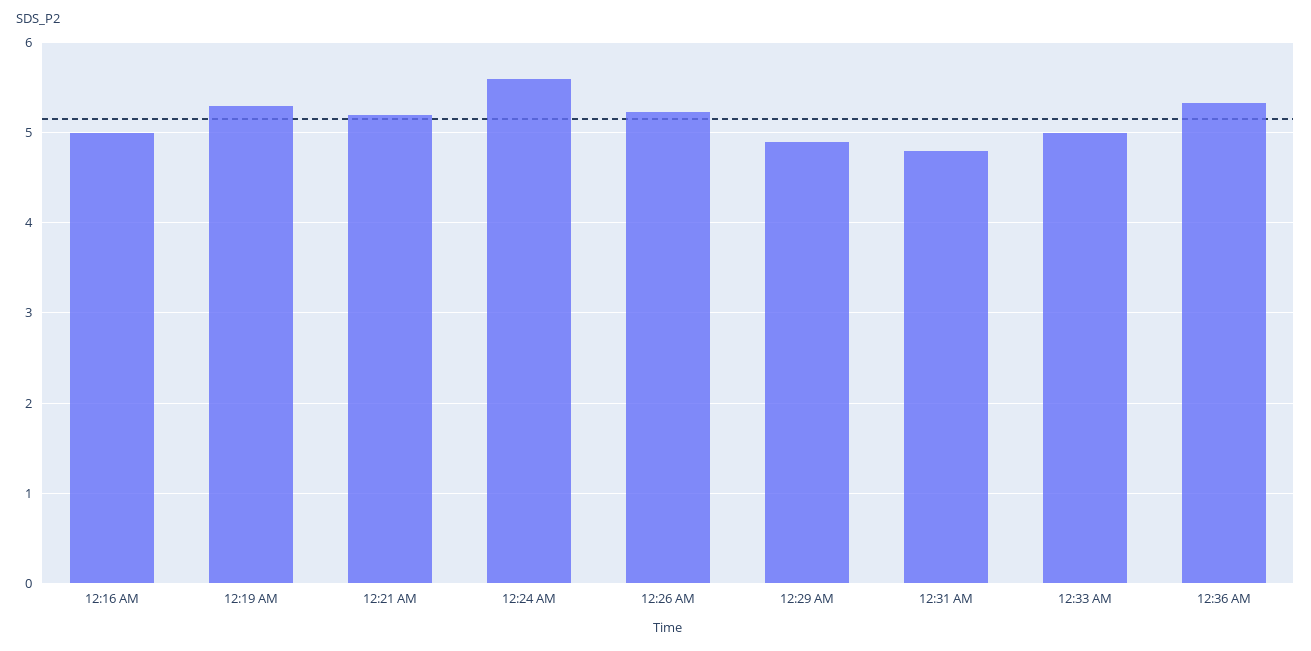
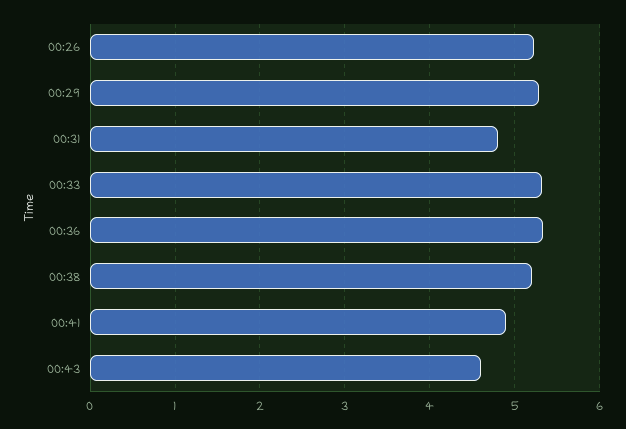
12:16 AM: 5 -> none
12:19 AM: 5.3 -> none
12:21 AM: 5.2 -> none
12:24 AM: 5.6 -> none
12:29 AM: 4.9 -> 5.3
12:33 AM: 5 -> 5.3
00:38: none -> 5.2
00:41: none -> 4.9
00:43: none -> 4.6

